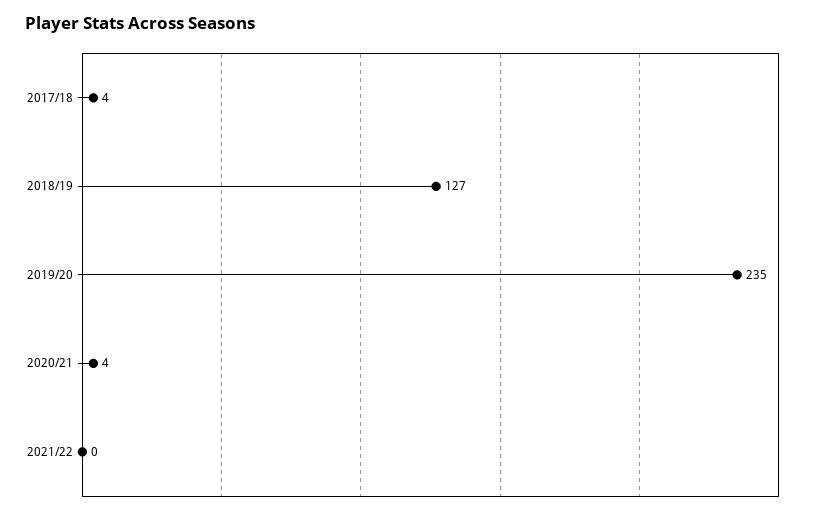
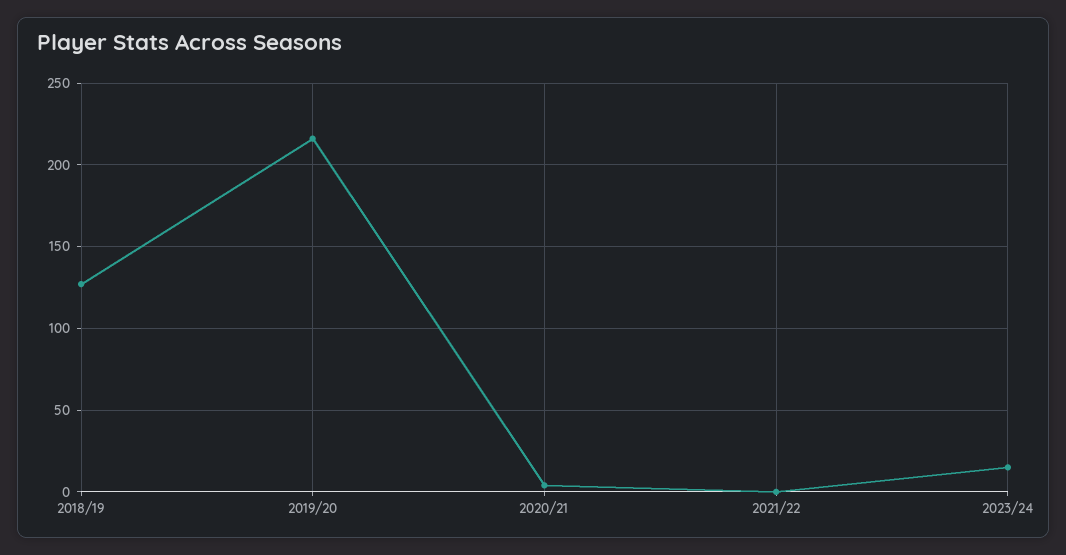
2017/18: 4 -> none
2019/20: 235 -> 215
2023/24: none -> 15

